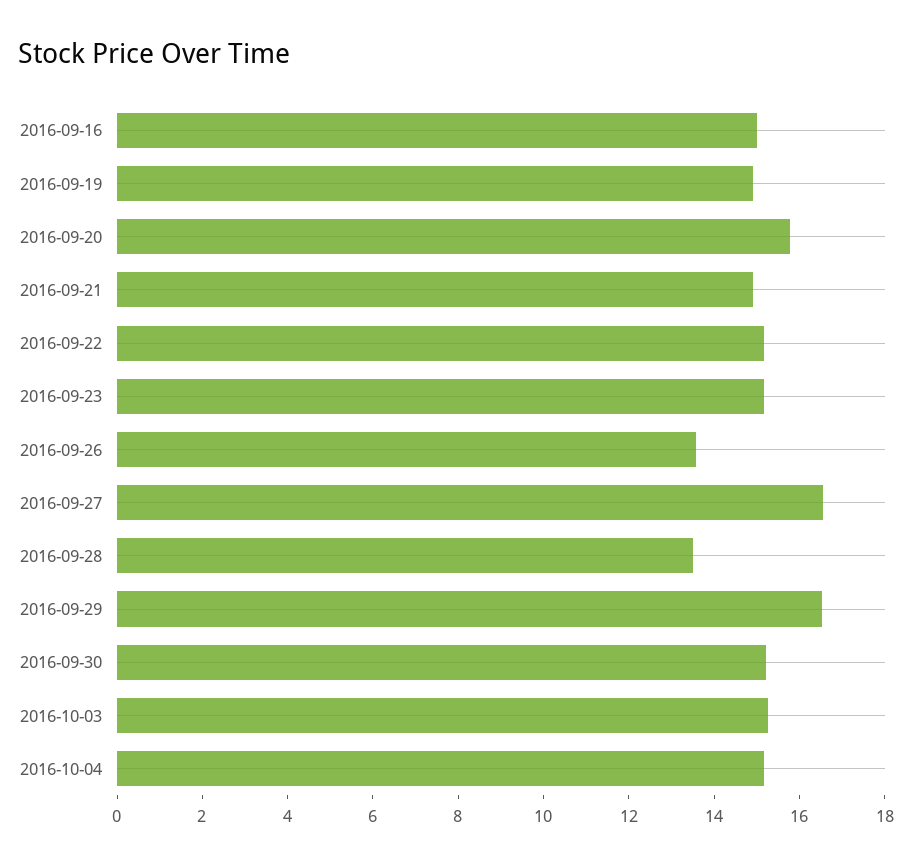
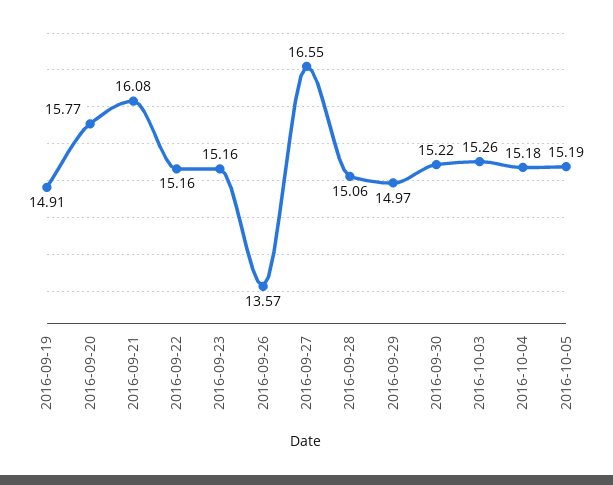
2016-09-16: 15 -> none
2016-09-21: 15 -> 16.08
2016-09-28: 13.5 -> 15.06
2016-09-29: 16.5 -> 14.97
2016-10-05: none -> 15.19

